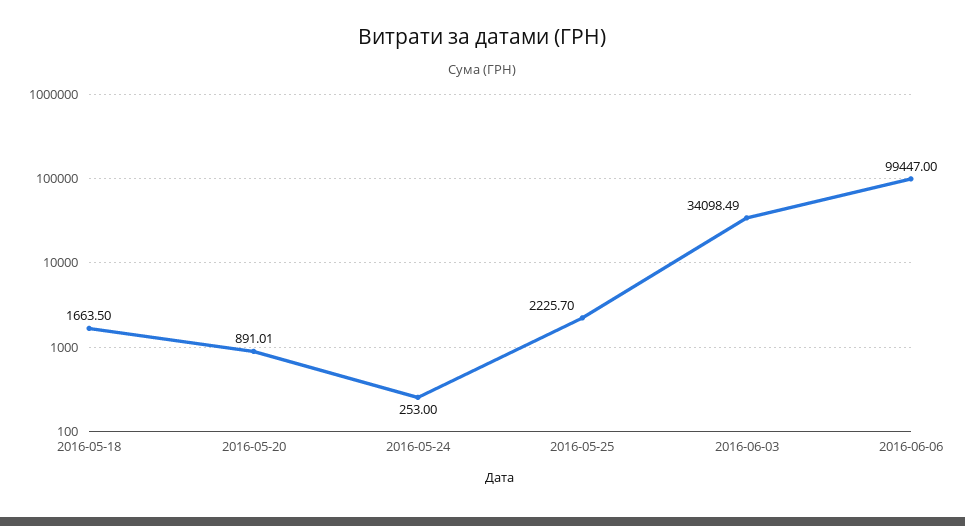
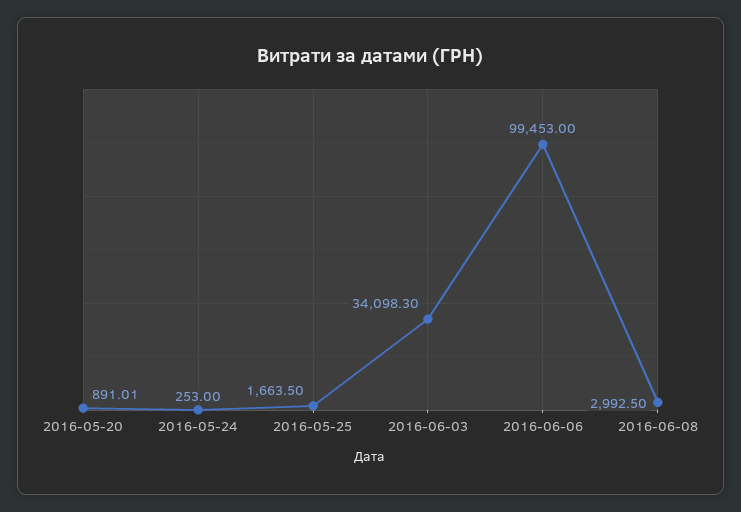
2016-05-18: 1663.5 -> none
2016-05-25: 2225.7 -> 1663.5
2016-06-03: 34098.49 -> 34098.3
2016-06-06: 99447 -> 99453
2016-06-08: none -> 2992.5

